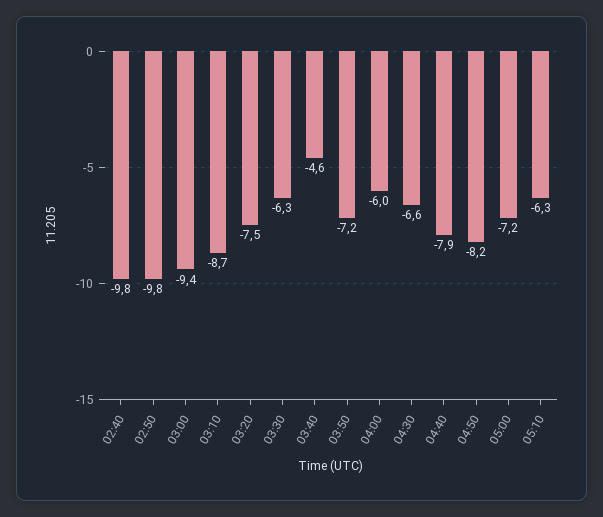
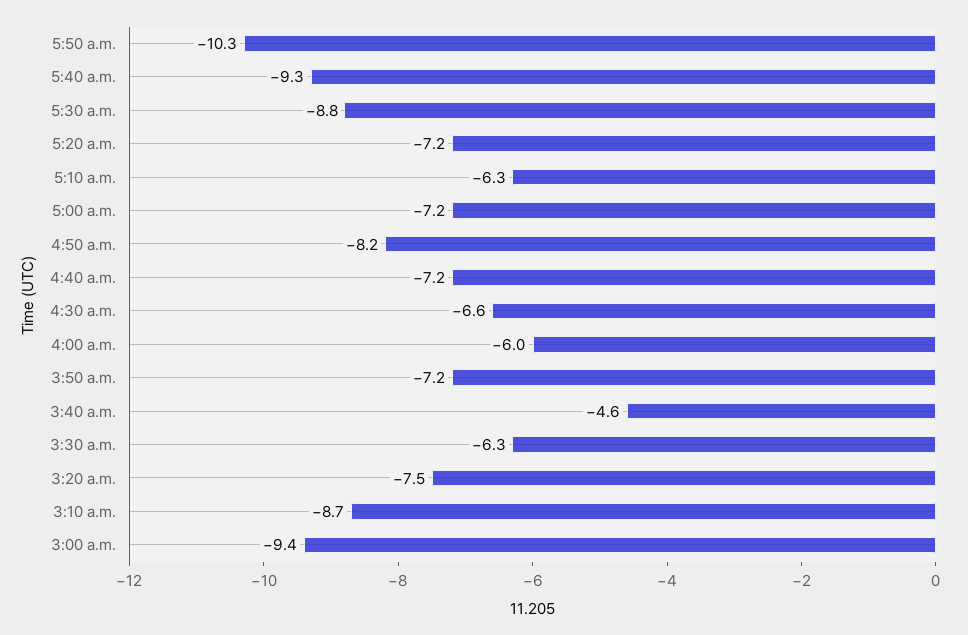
02:40: -9.8 -> none
02:50: -9.8 -> none
04:40: -7.9 -> -7.2
5:50 a.m.: none -> -10.3
5:40 a.m.: none -> -9.3
5:30 a.m.: none -> -8.8
5:20 a.m.: none -> -7.2

